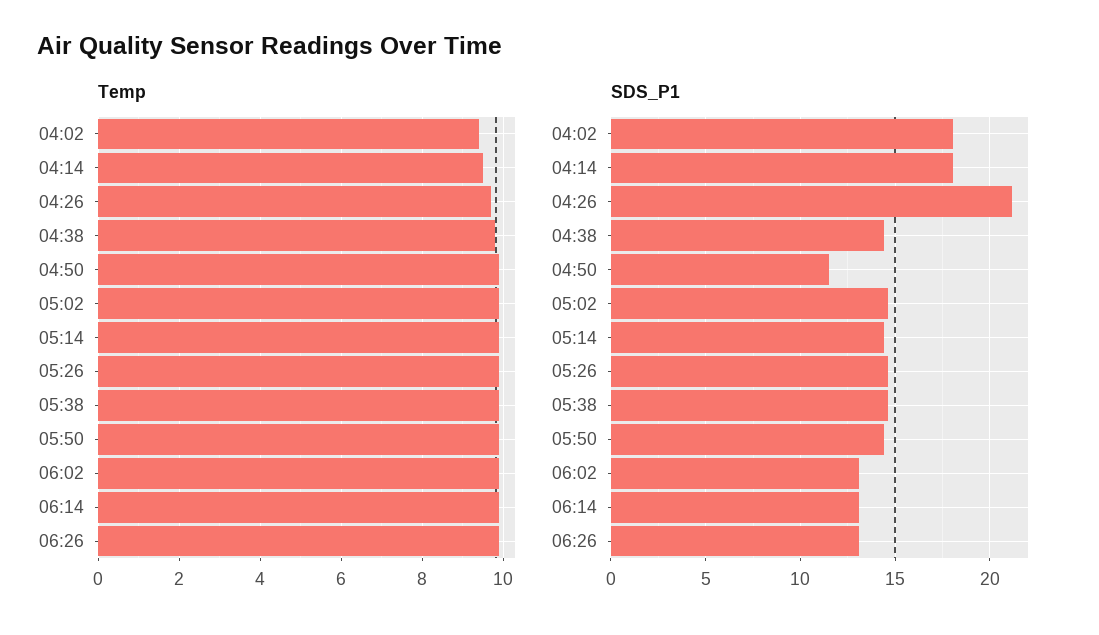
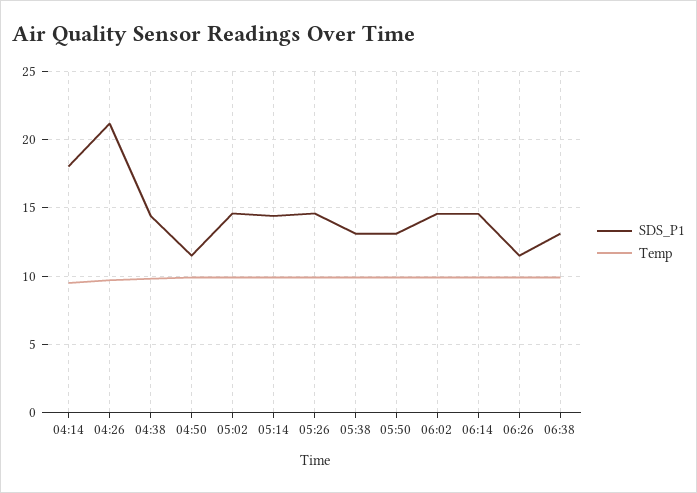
Temp, 04:02: 9.5 -> none
SDS_P1, 04:02: 18 -> none
SDS_P1, 05:38: 14.5 -> 13
SDS_P1, 05:50: 14.5 -> 13
SDS_P1, 06:02: 13 -> 14.5
SDS_P1, 06:14: 13 -> 14.5
SDS_P1, 06:26: 13 -> 11.5
SDS_P1, 06:38: none -> 13
Temp, 06:38: none -> 10

